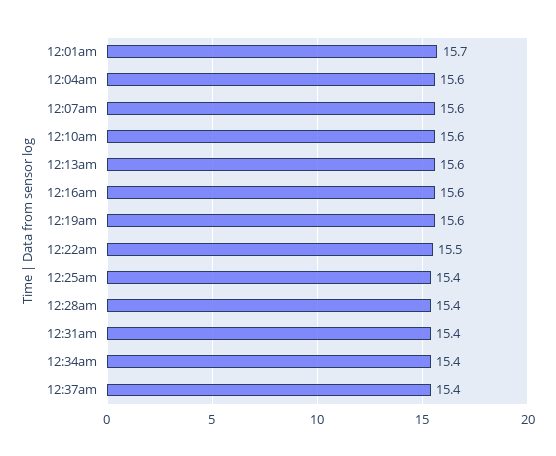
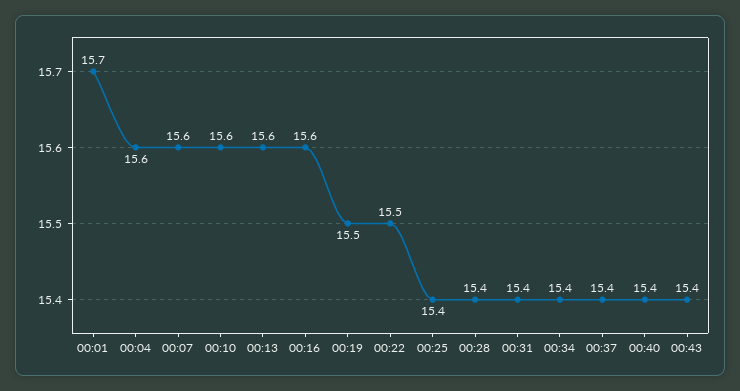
12:19am: 15.6 -> 15.5
00:40: none -> 15.4
00:43: none -> 15.4

